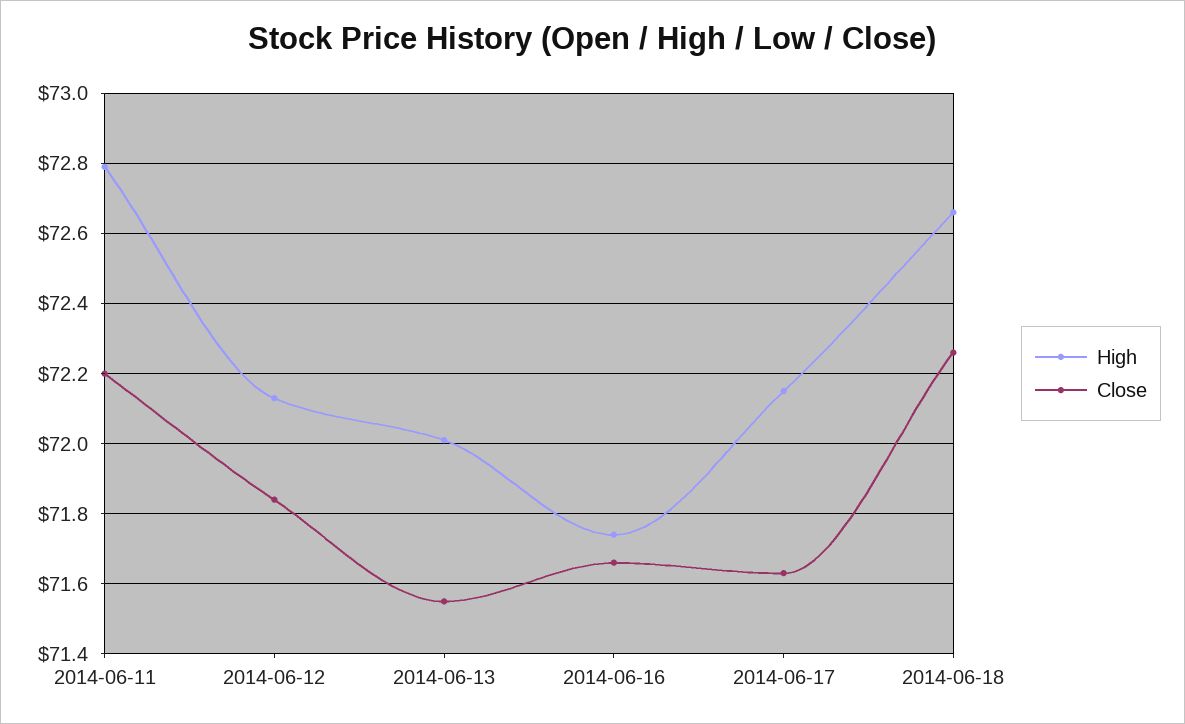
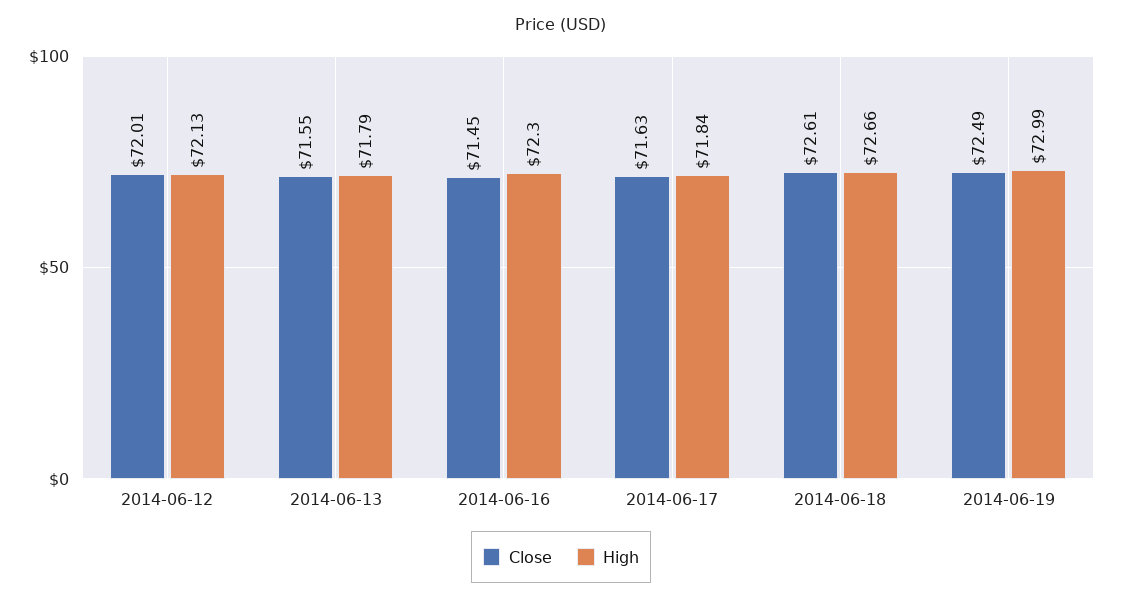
High, 2014-06-11: 72.8 -> none
Close, 2014-06-11: 72.2 -> none
Close, 2014-06-12: 71.85 -> 72.01
High, 2014-06-13: 72 -> 71.79
High, 2014-06-16: 71.75 -> 72.3
Close, 2014-06-16: 71.65 -> 71.45
High, 2014-06-17: 72.15 -> 71.84
Close, 2014-06-18: 72.25 -> 72.61
Close, 2014-06-19: none -> 72.49
High, 2014-06-19: none -> 72.99

